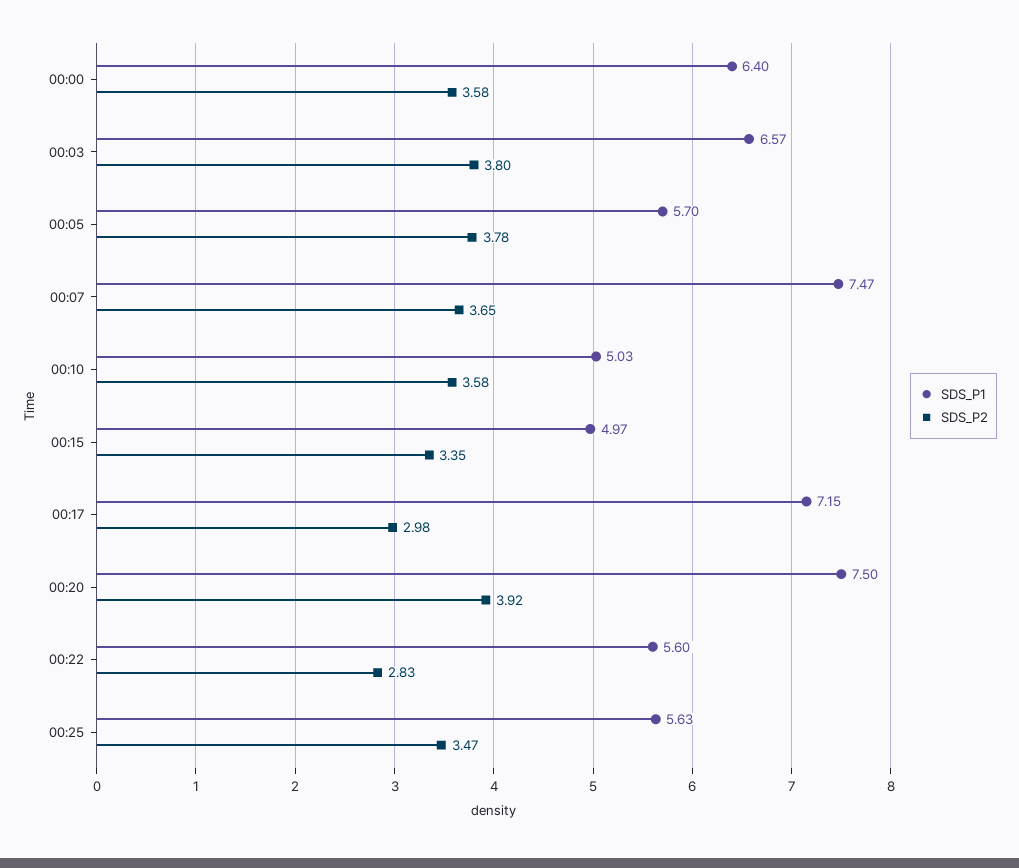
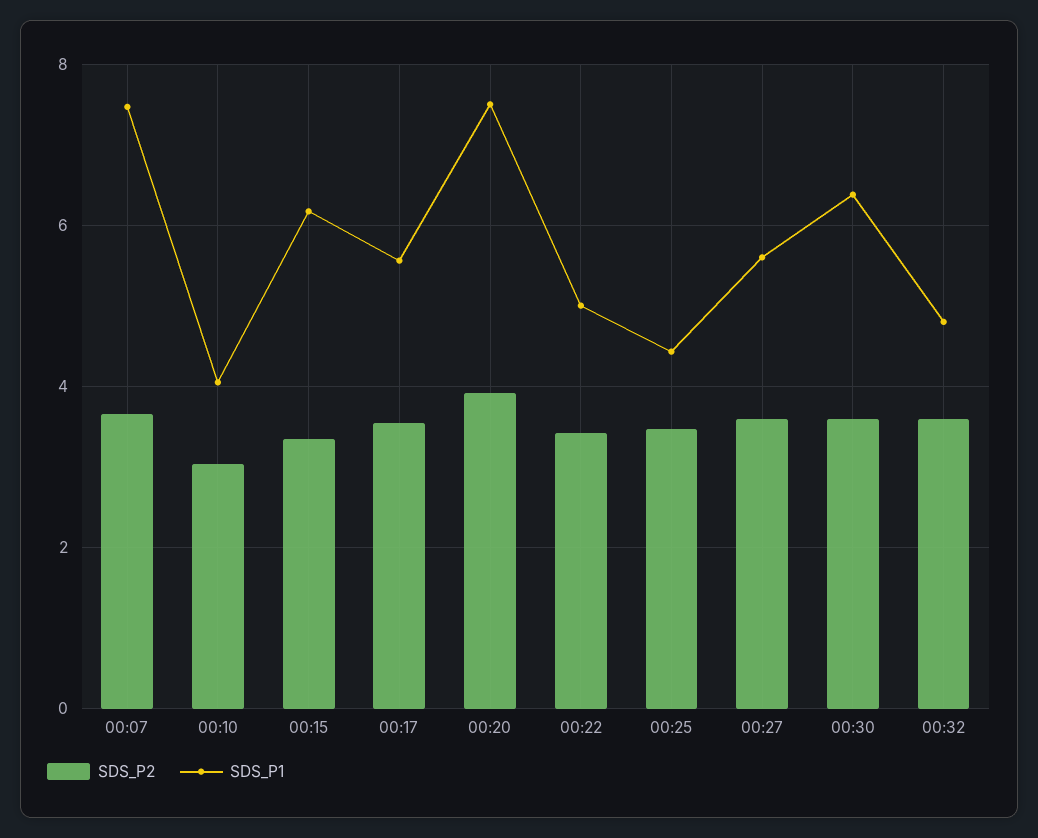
SDS_P1, 00:00: 6.4 -> none
SDS_P2, 00:00: 3.58 -> none
SDS_P1, 00:03: 6.57 -> none
SDS_P2, 00:03: 3.8 -> none
SDS_P1, 00:05: 5.7 -> none
SDS_P2, 00:05: 3.78 -> none
SDS_P1, 00:10: 5.03 -> 4
SDS_P2, 00:10: 3.58 -> 3
SDS_P1, 00:15: 4.97 -> 6.2
SDS_P1, 00:17: 7.15 -> 5.6
SDS_P2, 00:17: 2.98 -> 3.6
SDS_P1, 00:22: 5.6 -> 5
SDS_P2, 00:22: 2.83 -> 3.4
SDS_P1, 00:25: 5.63 -> 4.4
SDS_P2, 00:27: none -> 3.6
SDS_P1, 00:27: none -> 5.6
SDS_P2, 00:30: none -> 3.6
SDS_P1, 00:30: none -> 6.4
SDS_P2, 00:32: none -> 3.6
SDS_P1, 00:32: none -> 4.8

